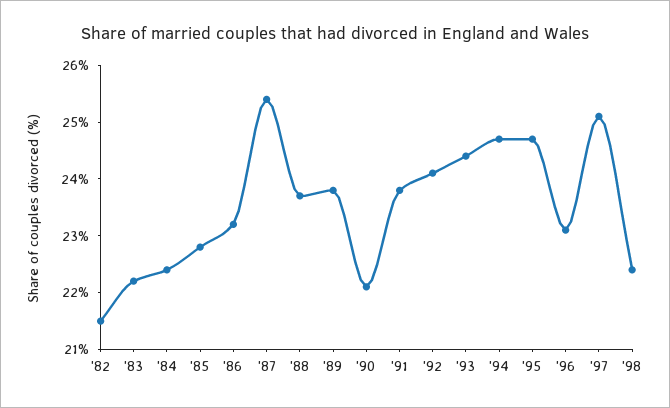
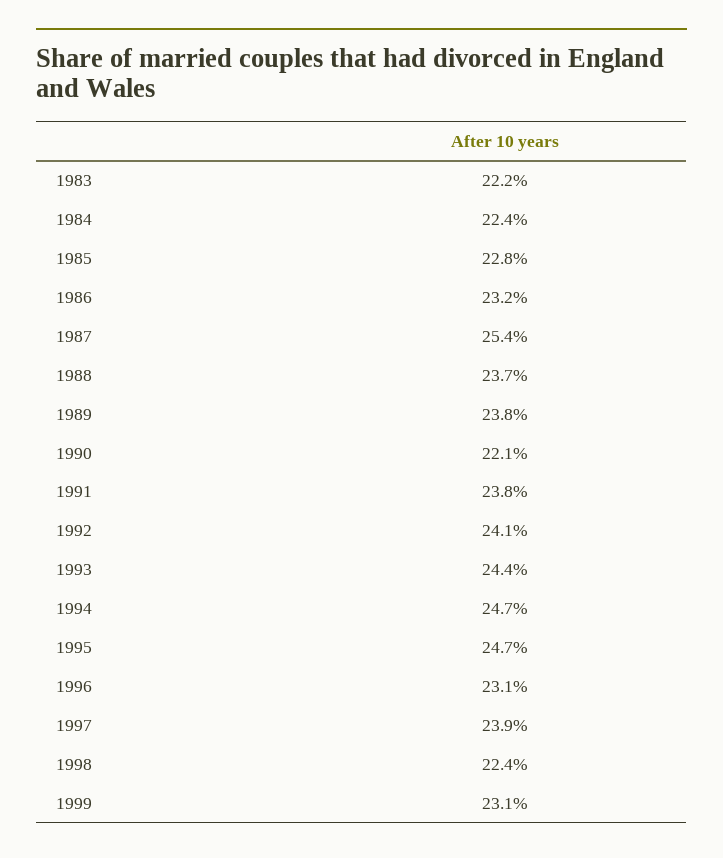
'82: 21.5 -> none
'97: 25 -> 23.9
1999: none -> 23.1

